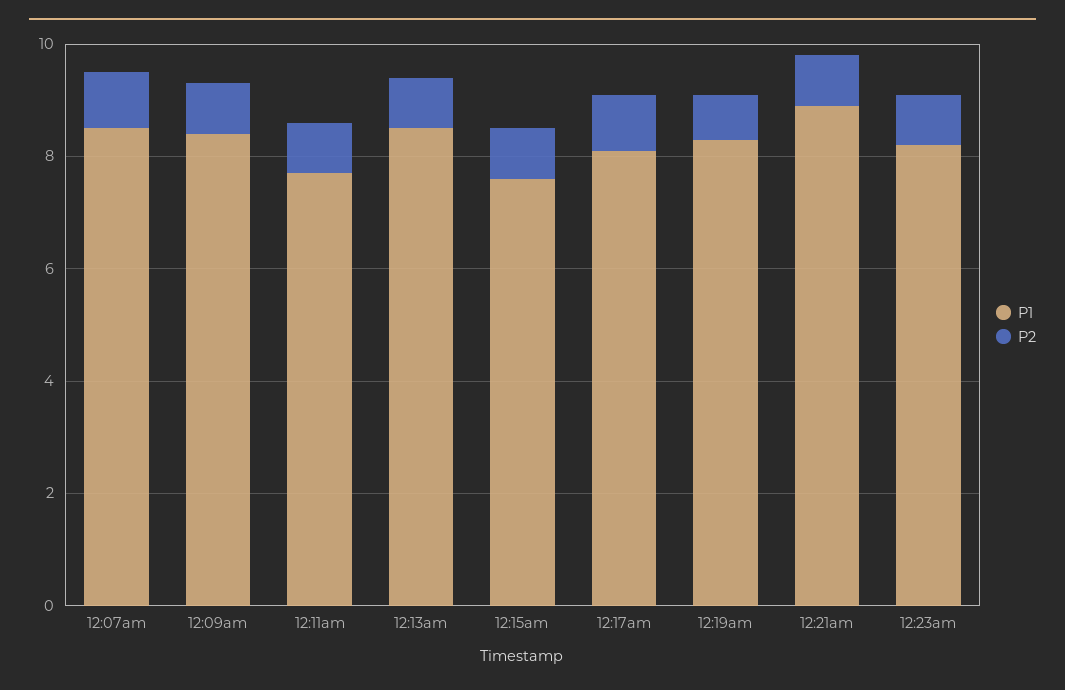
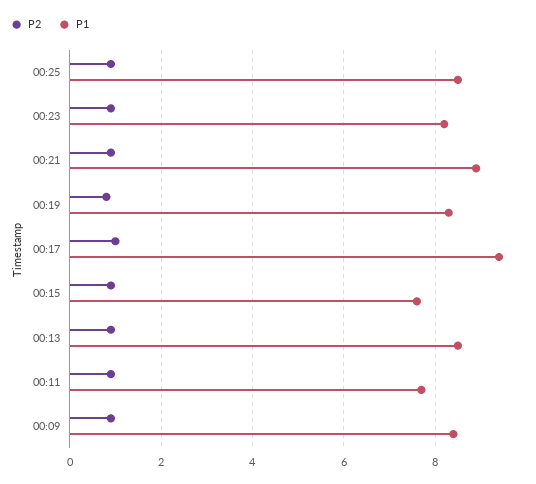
P1, 12:07am: 8.5 -> none
P2, 12:07am: 1 -> none
P1, 12:17am: 8 -> 9.5
P2, 00:25: none -> 1
P1, 00:25: none -> 8.5

